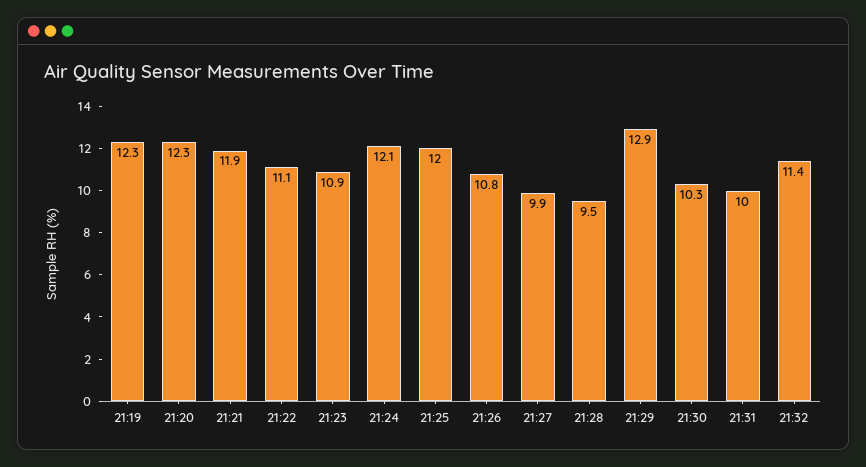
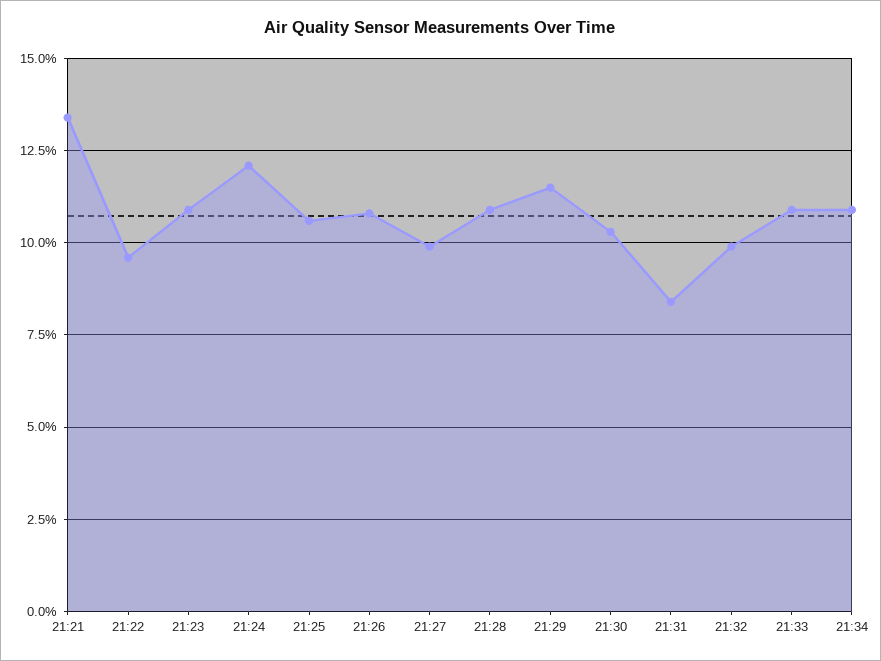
21:19: 12.3 -> none
21:20: 12.3 -> none
21:21: 11.9 -> 13.5
21:22: 11.1 -> 9.5
21:25: 12 -> 10.5
21:28: 9.5 -> 11
21:29: 12.9 -> 11.5
21:31: 10 -> 8.5
21:32: 11.4 -> 10
21:33: none -> 11
21:34: none -> 11

